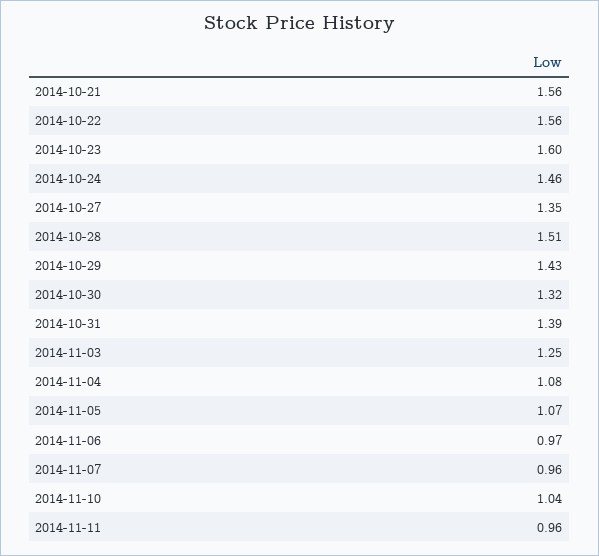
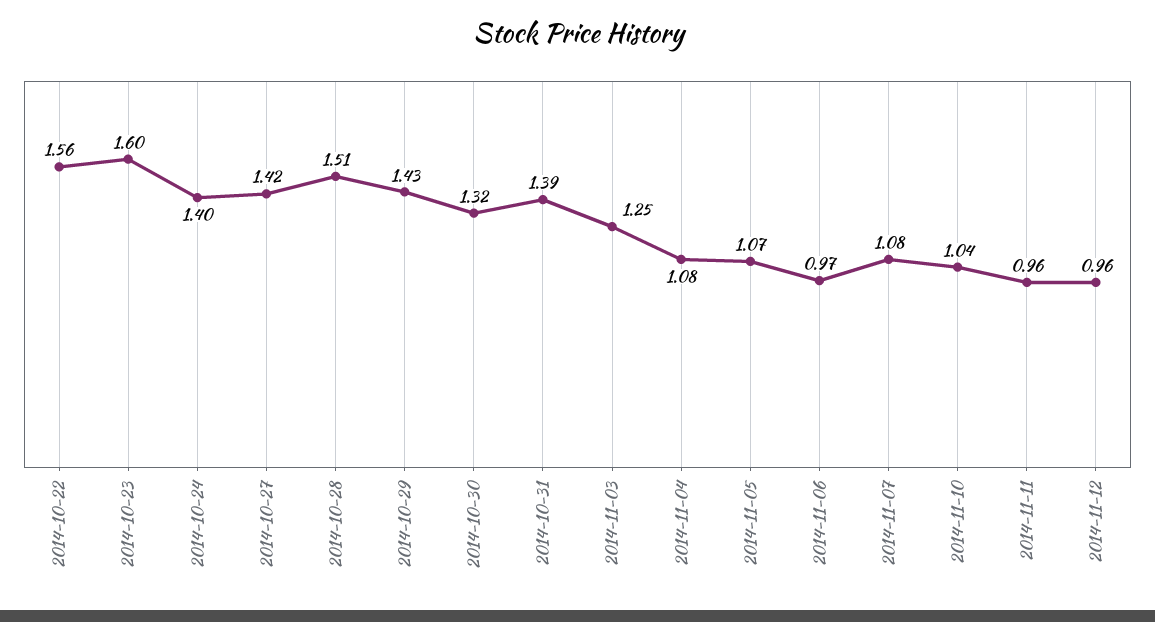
2014-10-21: 1.56 -> none
2014-10-24: 1.46 -> 1.4
2014-10-27: 1.35 -> 1.42
2014-11-07: 0.96 -> 1.08
2014-11-12: none -> 0.96

